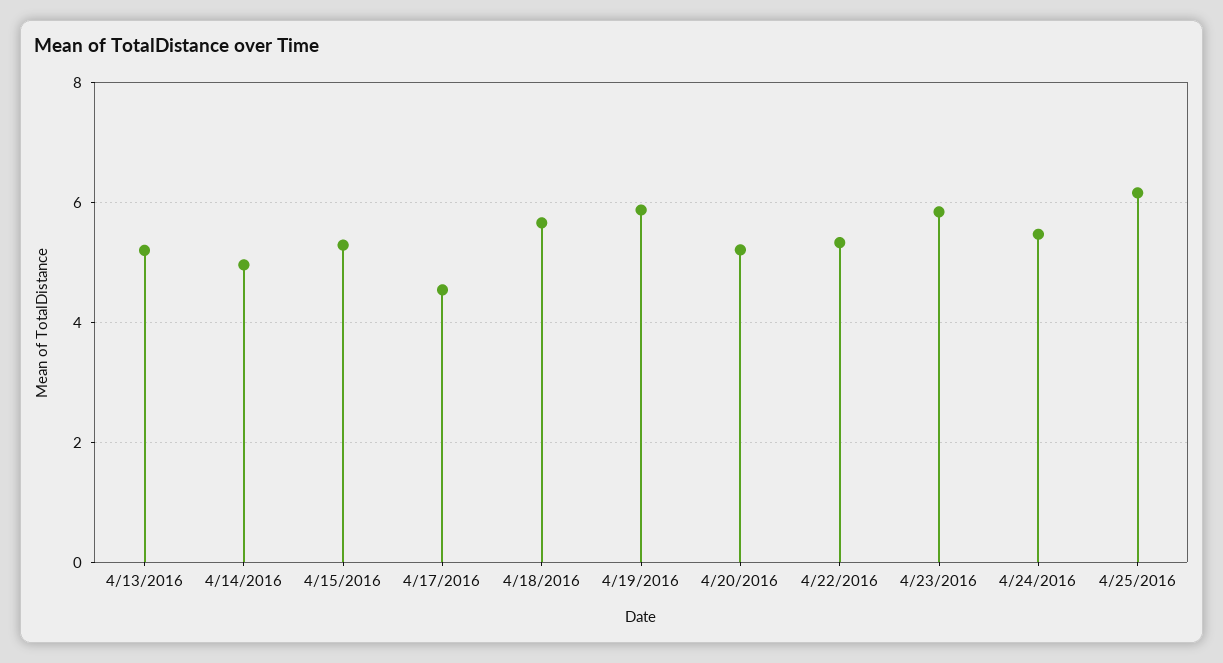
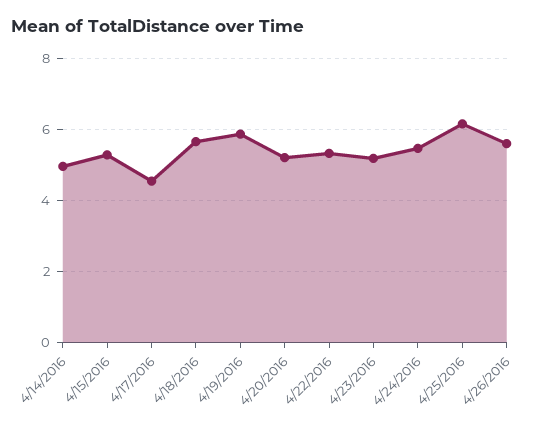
4/13/2016: 5.2 -> none
4/23/2016: 5.8 -> 5.2
4/26/2016: none -> 5.6

